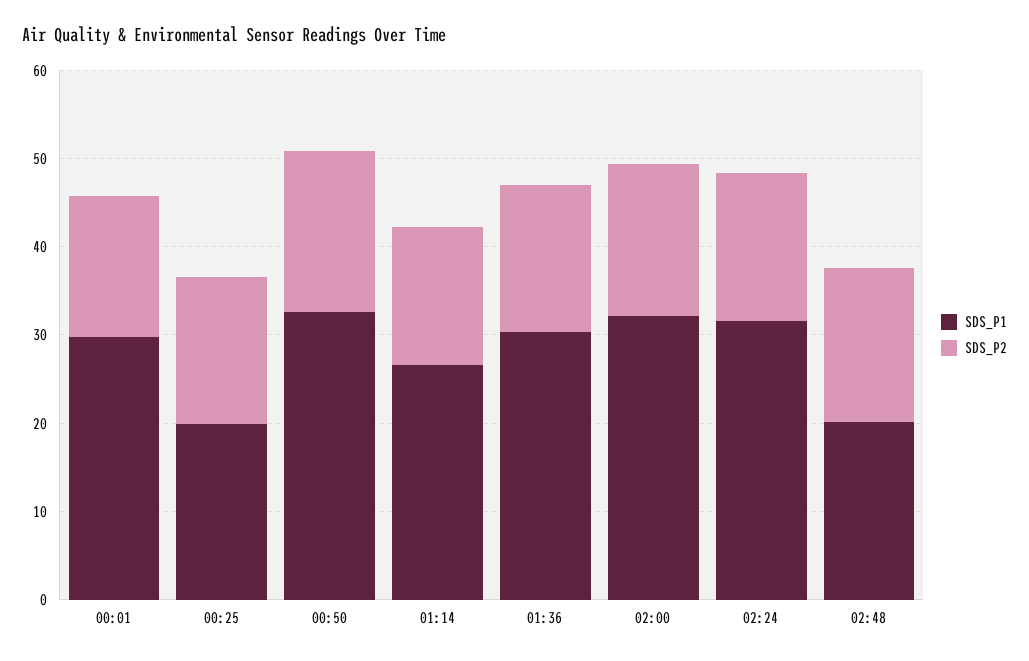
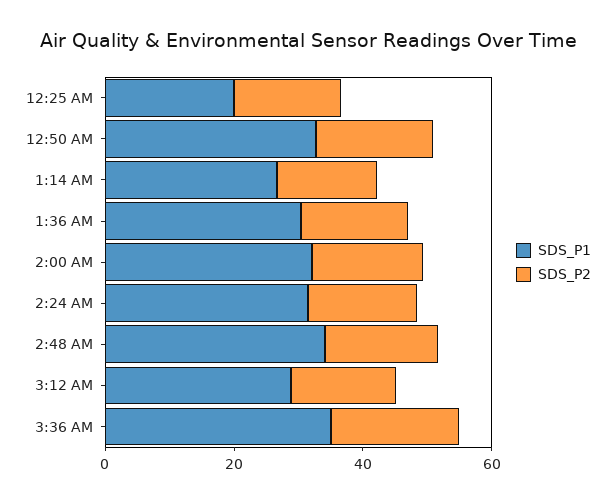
SDS_P1, 00:01: 30 -> none
SDS_P2, 00:01: 16 -> none
SDS_P1, 02:48: 20 -> 35
SDS_P1, 3:12 AM: none -> 30
SDS_P2, 3:12 AM: none -> 15
SDS_P1, 3:36 AM: none -> 35
SDS_P2, 3:36 AM: none -> 20

